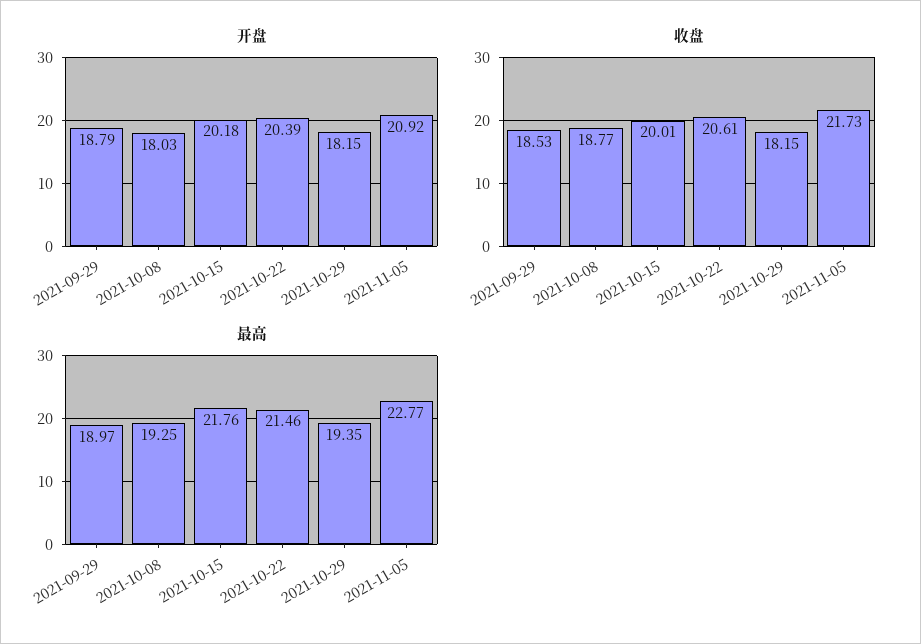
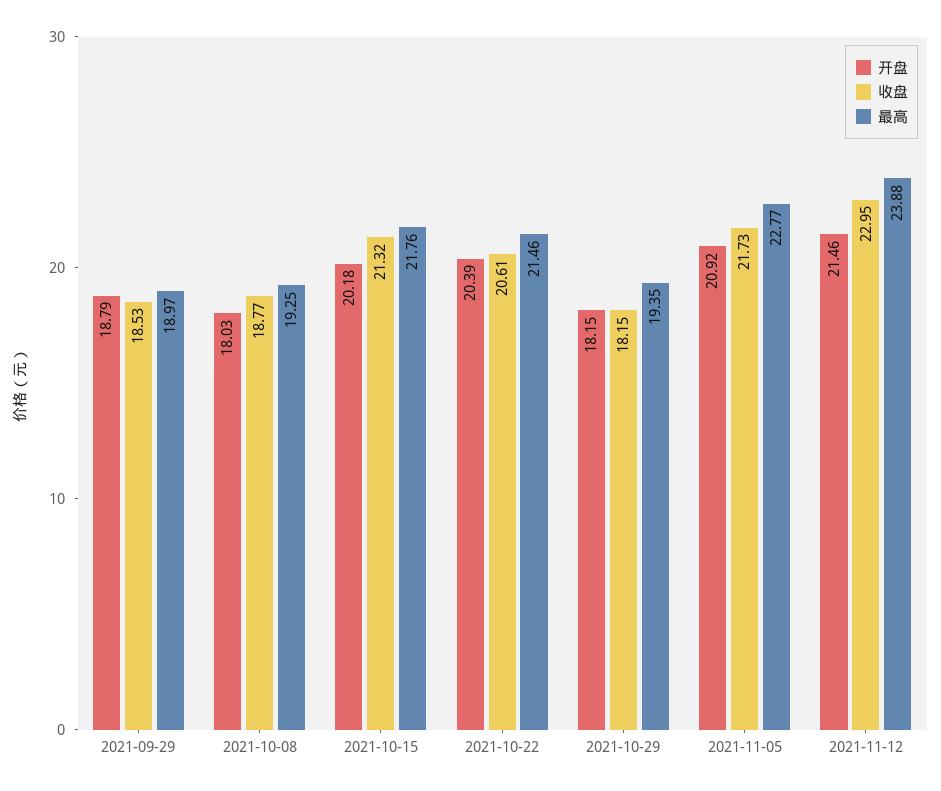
收盘, 2021-10-15: 20.01 -> 21.32
开盘, 2021-11-12: none -> 21.46
收盘, 2021-11-12: none -> 22.95
最高, 2021-11-12: none -> 23.88

